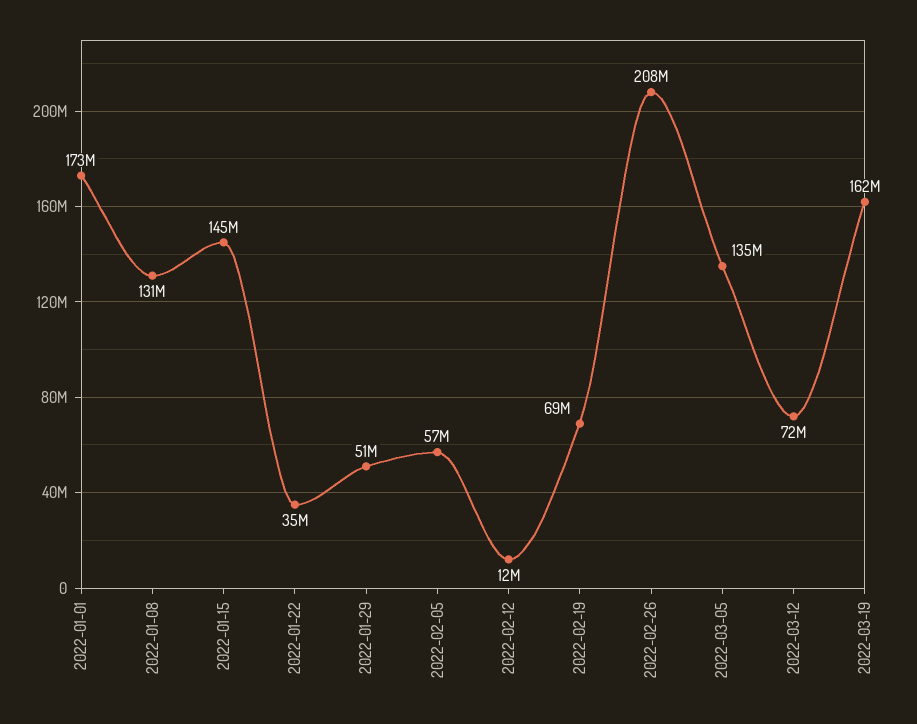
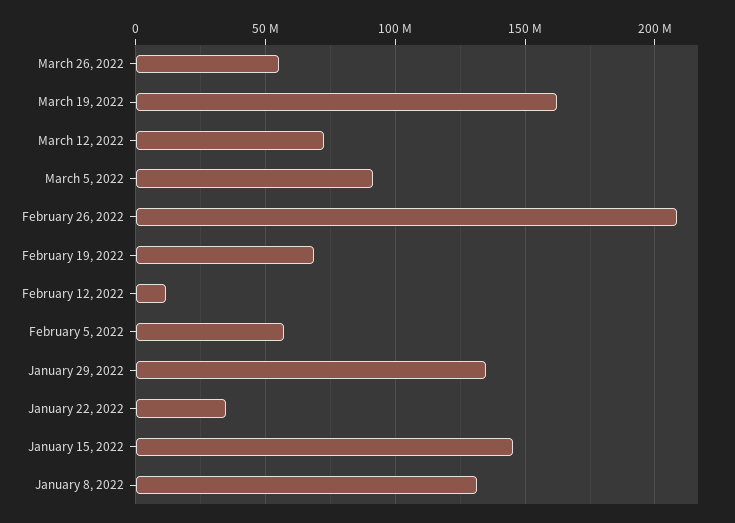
2022-01-01: 173000000 -> none
2022-01-29: 51000000 -> 135000000
2022-03-05: 135000000 -> 90000000
March 26, 2022: none -> 55000000

